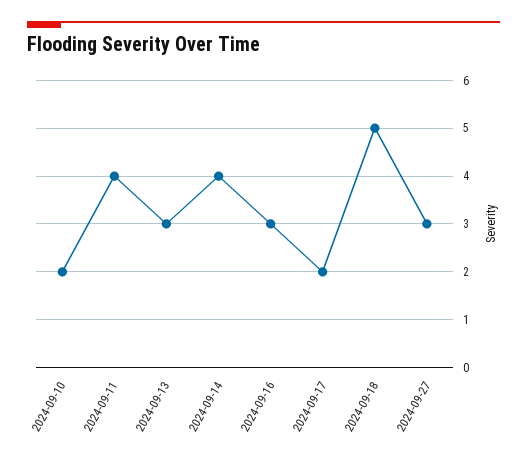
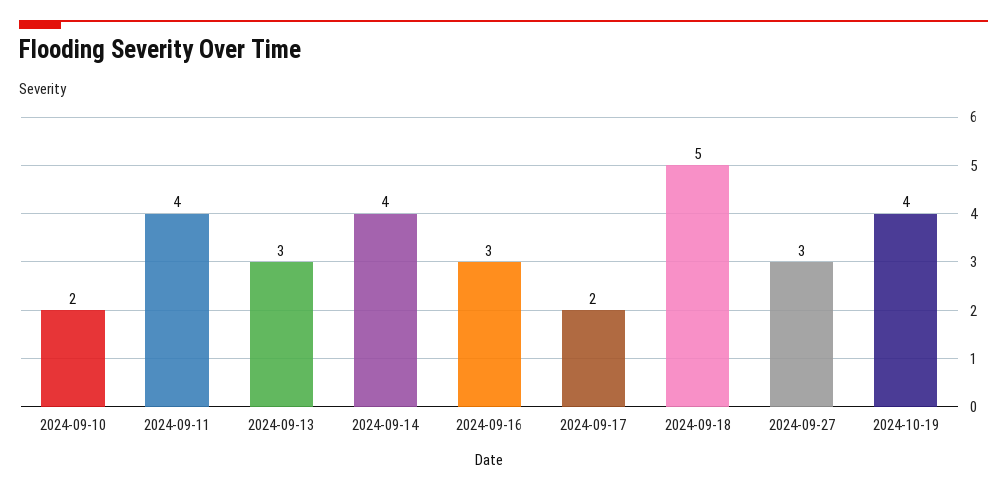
2024-10-19: none -> 4

